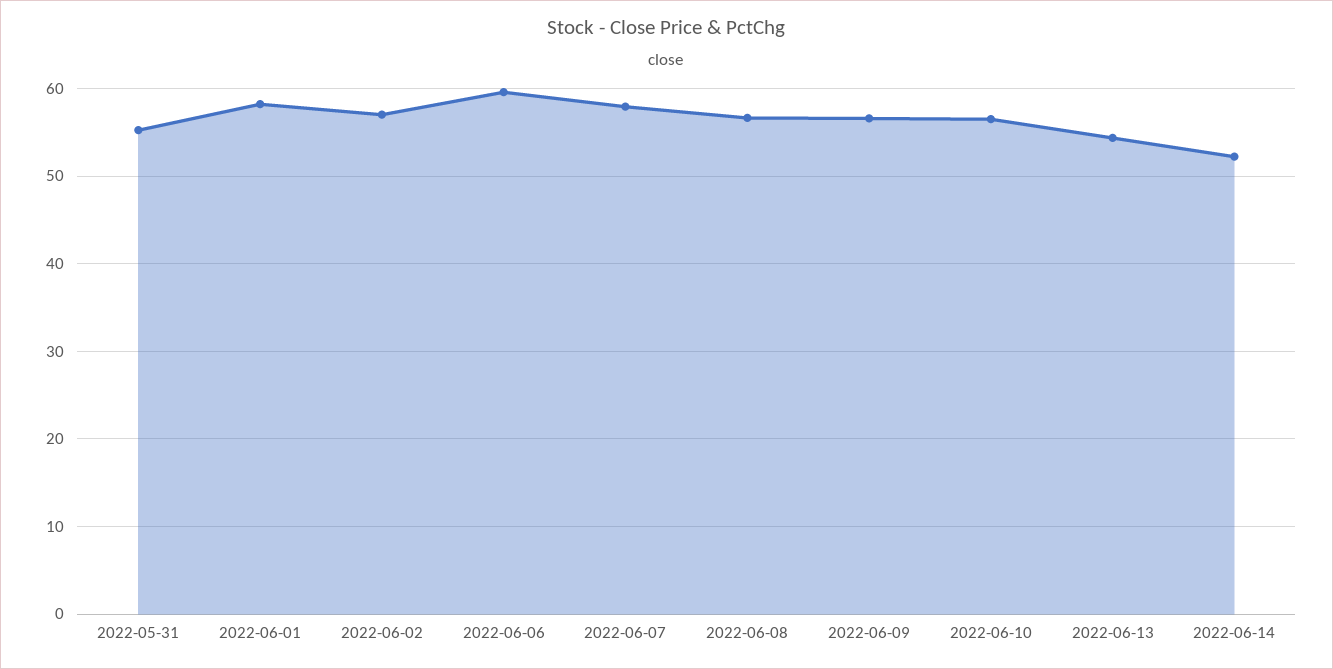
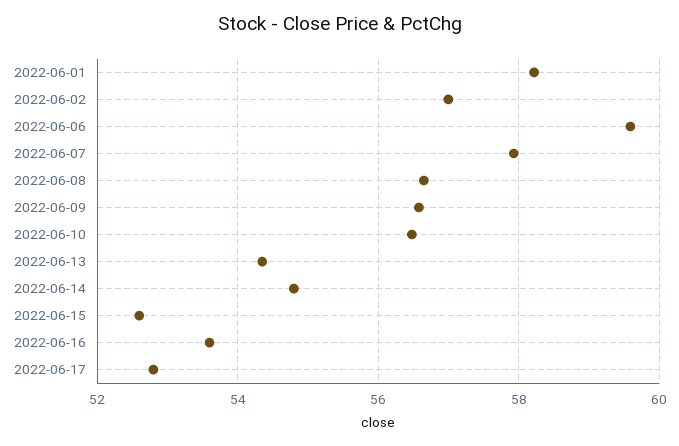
2022-05-31: 55 -> none
2022-06-14: 52 -> 54.8
2022-06-15: none -> 52.6
2022-06-16: none -> 53.6
2022-06-17: none -> 52.8

